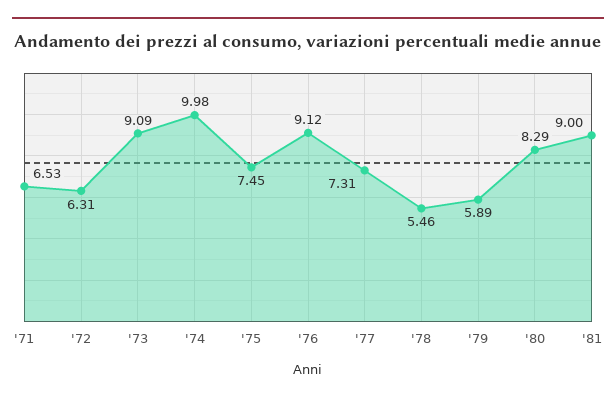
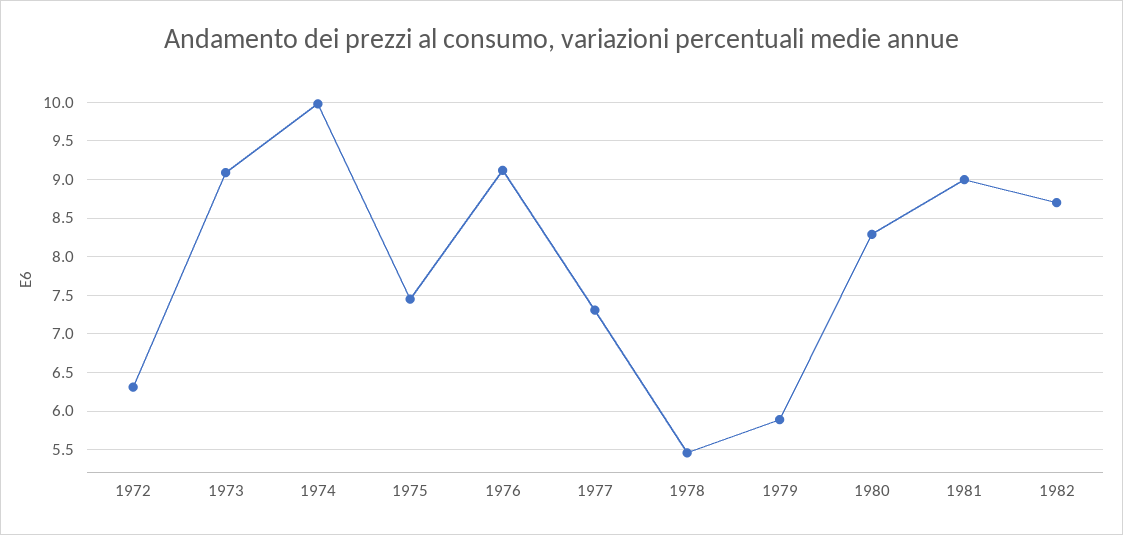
'71: 6.53 -> none
1982: none -> 8.7

